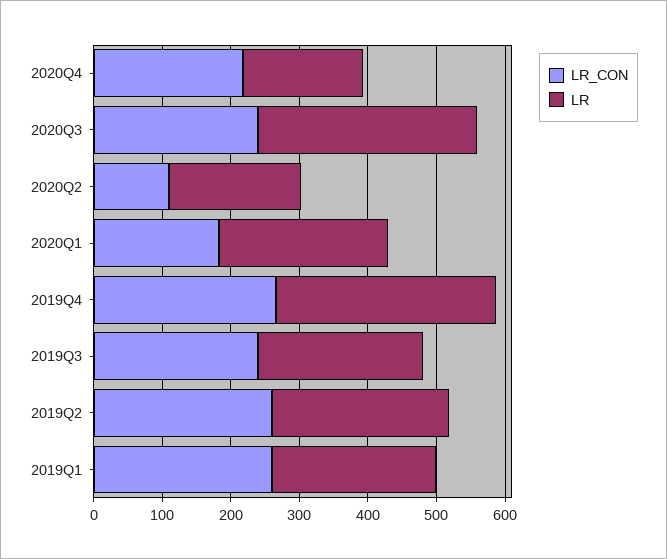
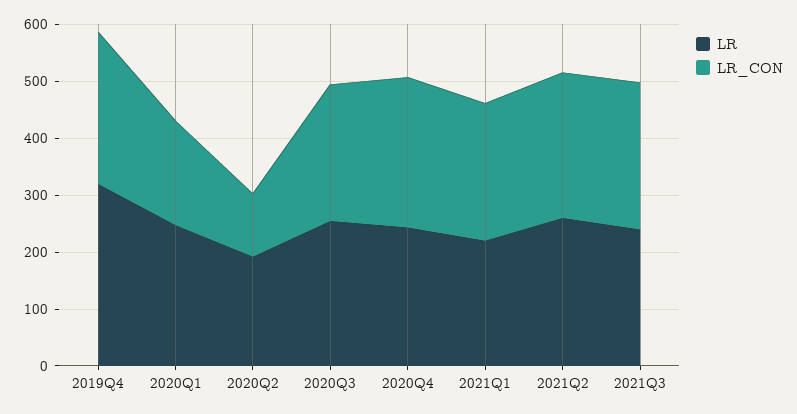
LR_CON, 2020Q4: 220 -> 260
LR, 2020Q4: 180 -> 240
LR, 2020Q3: 320 -> 260
LR_CON, 2019Q3: 240 -> none
LR, 2019Q3: 240 -> none
LR_CON, 2019Q2: 260 -> none
LR, 2019Q2: 260 -> none
LR_CON, 2019Q1: 260 -> none
LR, 2019Q1: 240 -> none
LR, 2021Q1: none -> 220
LR_CON, 2021Q1: none -> 240
LR, 2021Q2: none -> 260
LR_CON, 2021Q2: none -> 260
LR, 2021Q3: none -> 240
LR_CON, 2021Q3: none -> 260

